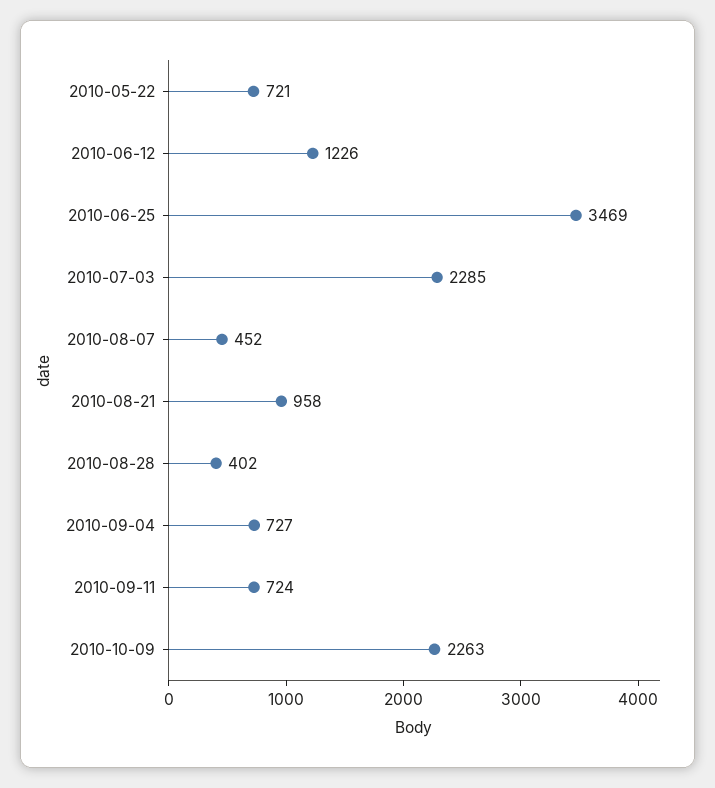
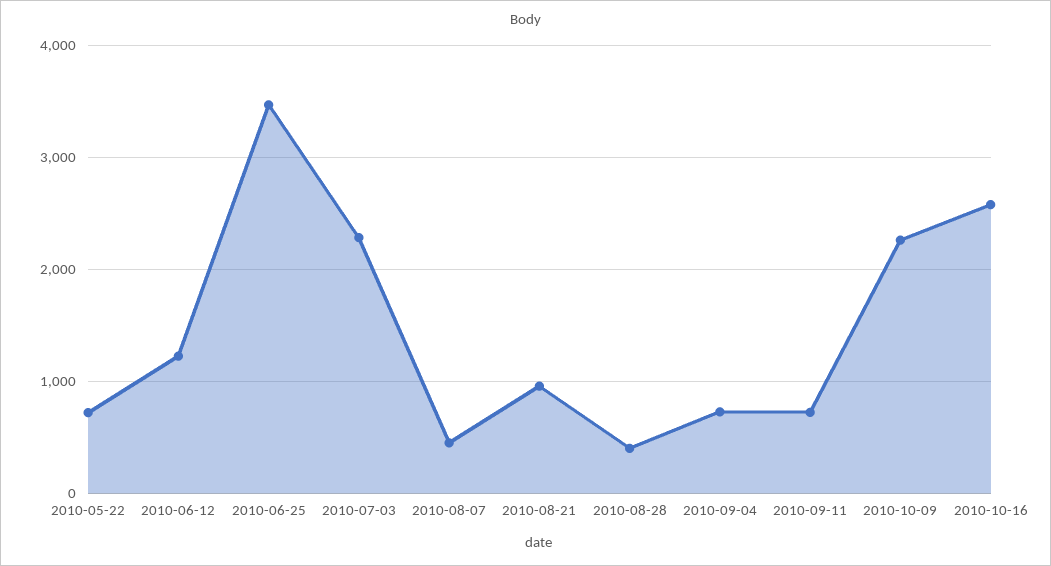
2010-10-16: none -> 2600

